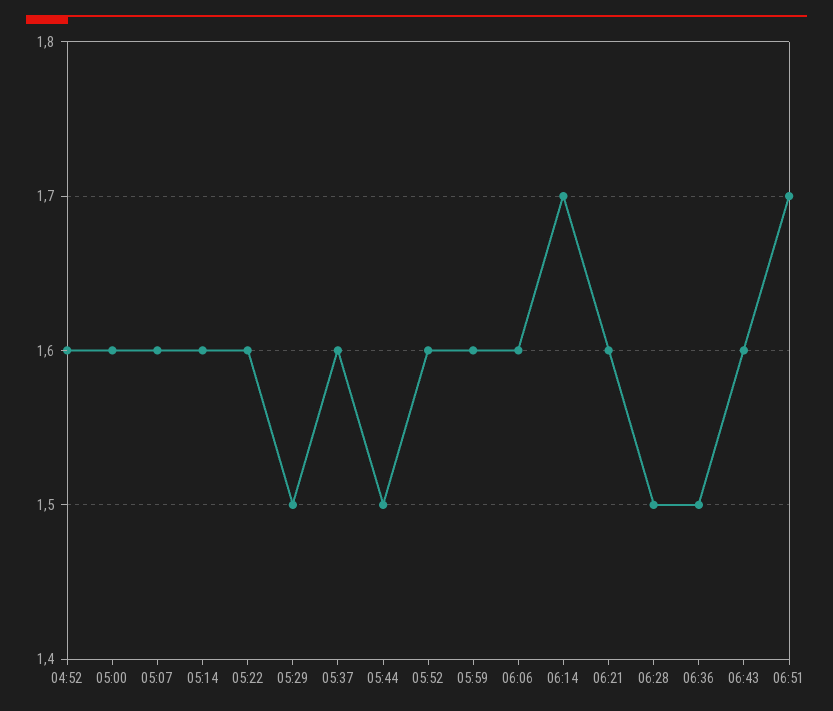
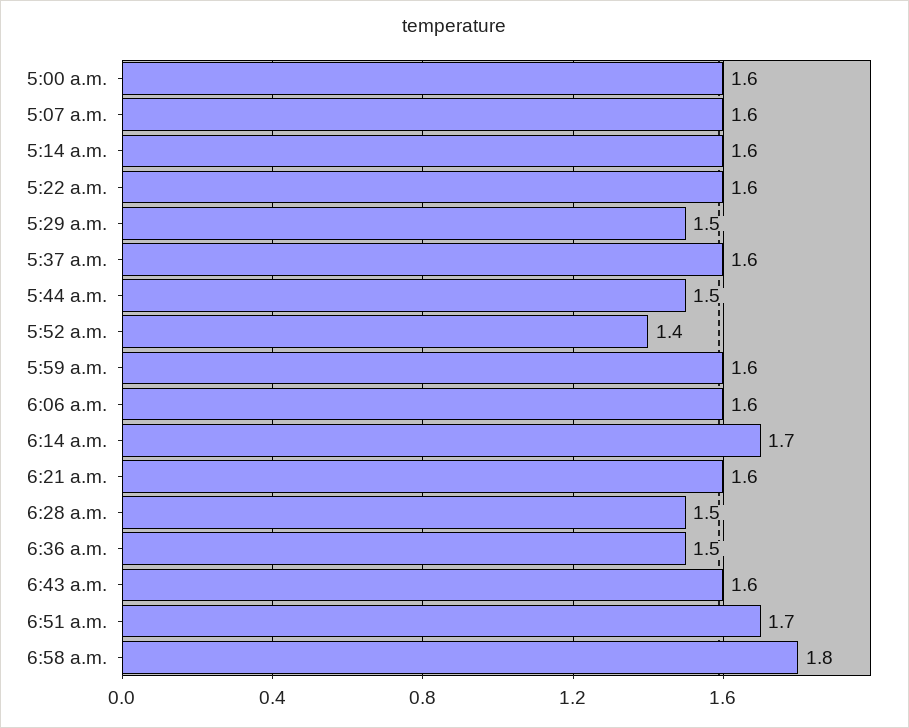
04:52: 1.6 -> none
05:52: 1.6 -> 1.4
6:58 a.m.: none -> 1.8

